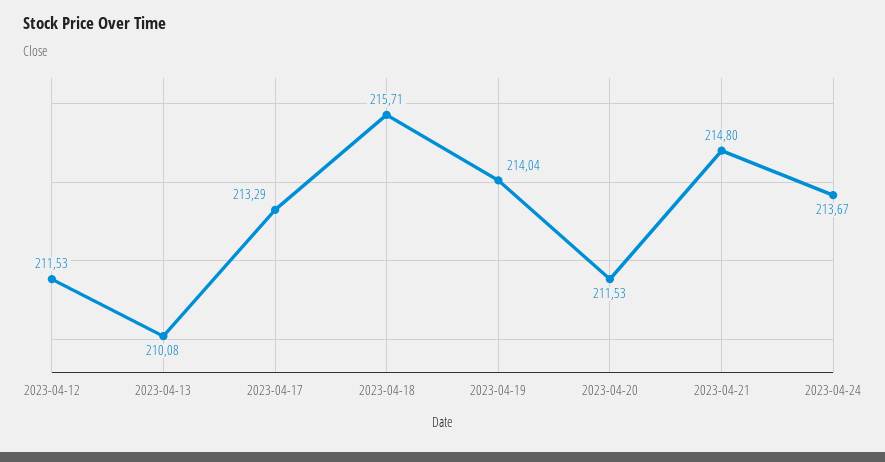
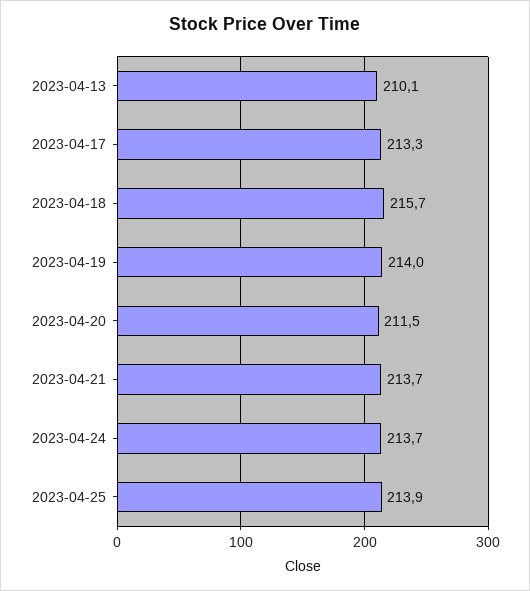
2023-04-12: 211.53 -> none
2023-04-21: 214.8 -> 213.7
2023-04-25: none -> 213.9

